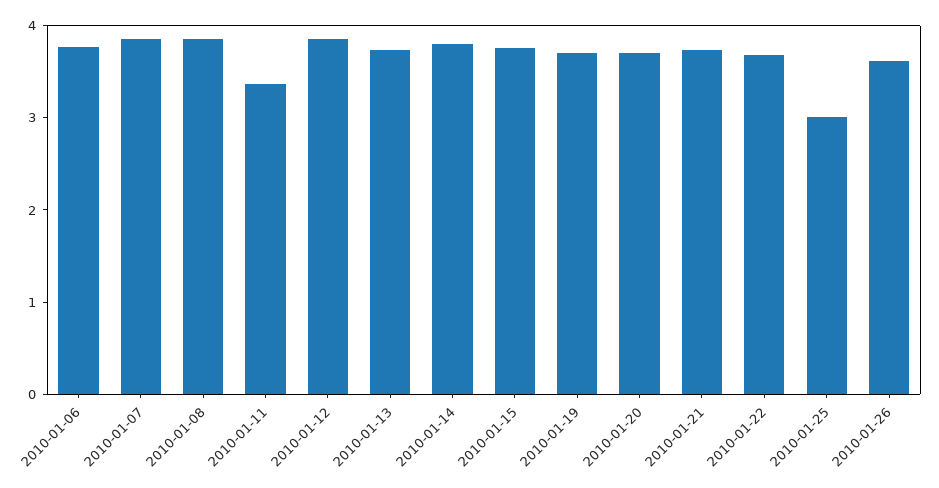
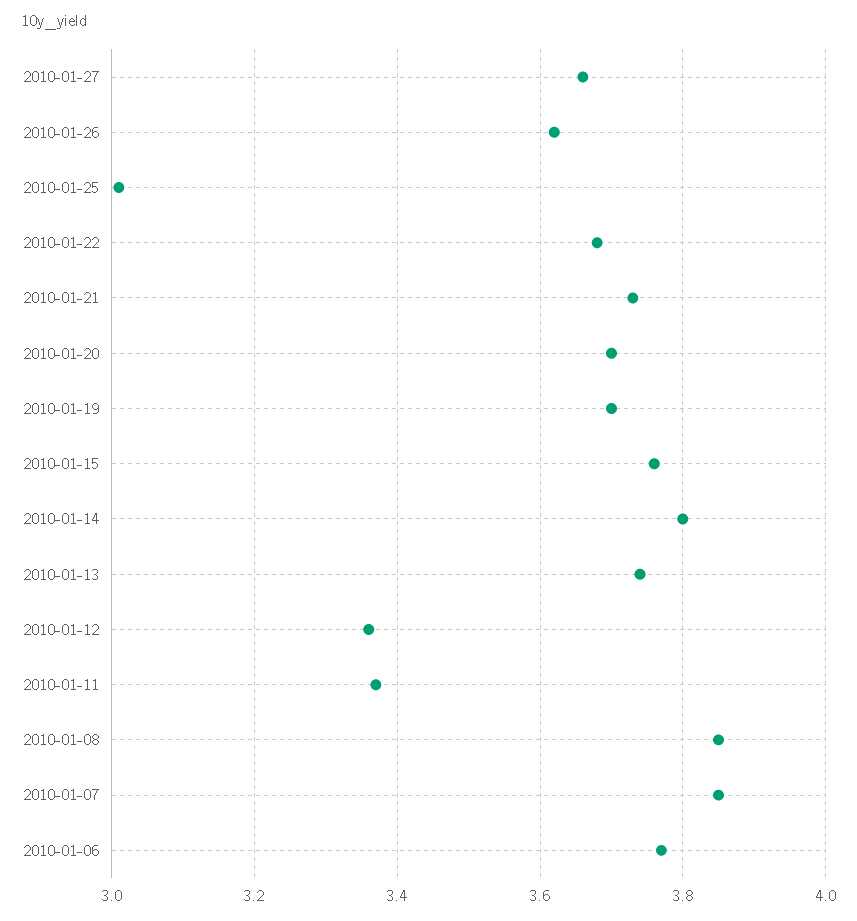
2010-01-12: 3.8 -> 3.35
2010-01-27: none -> 3.65

